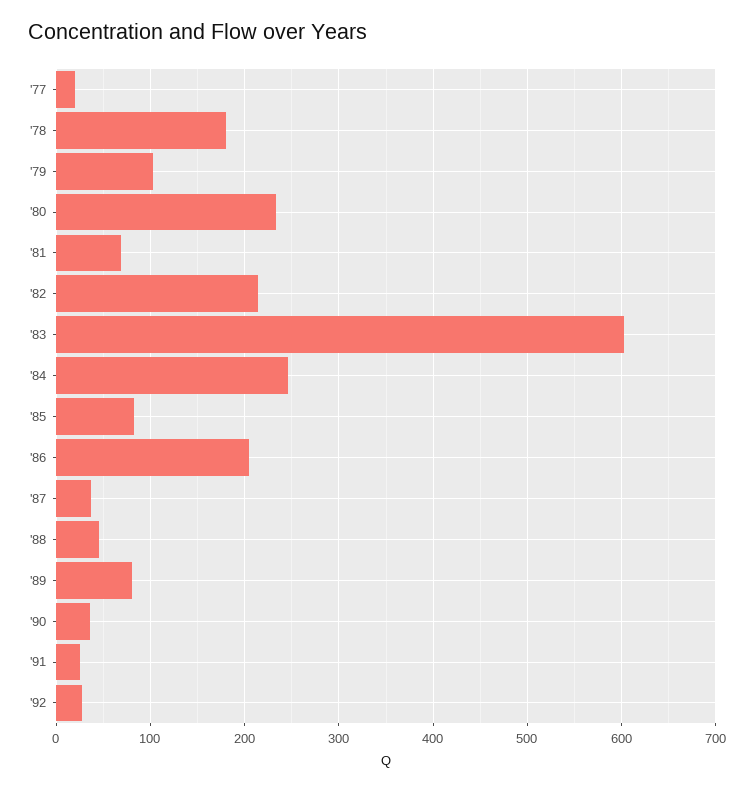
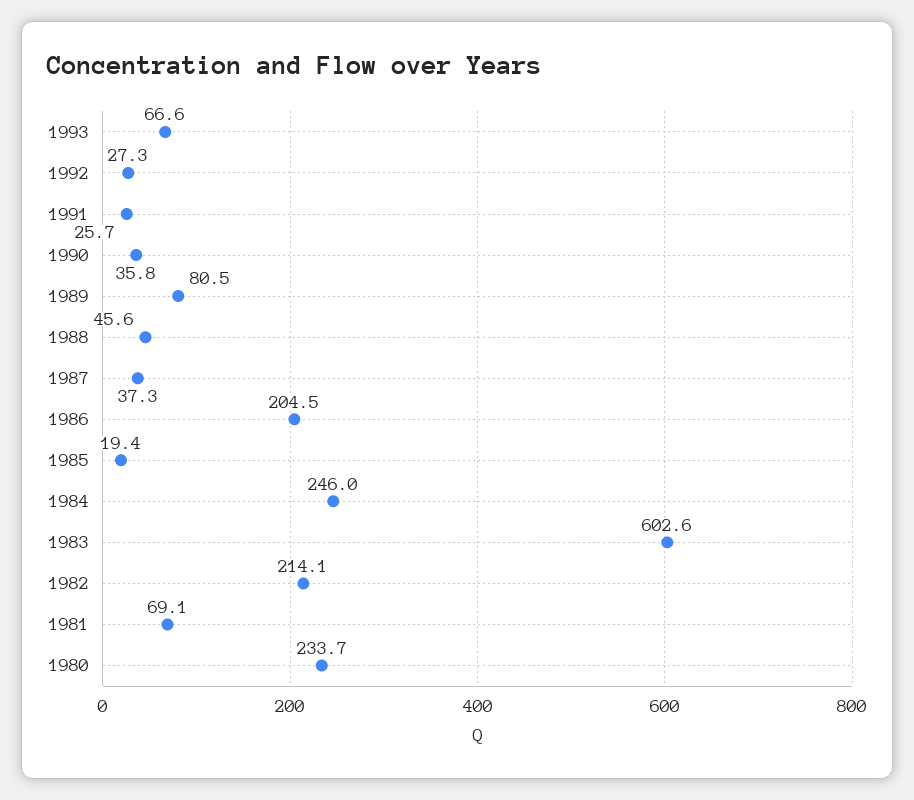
'77: 20 -> none
'78: 180 -> none
'79: 100 -> none
'85: 80 -> 19.4
1993: none -> 66.6

